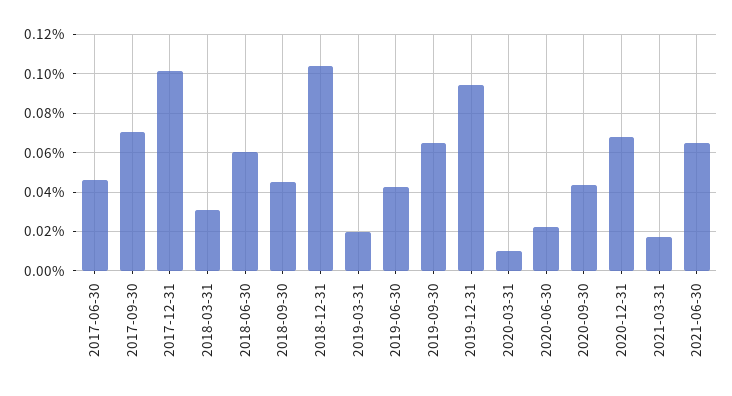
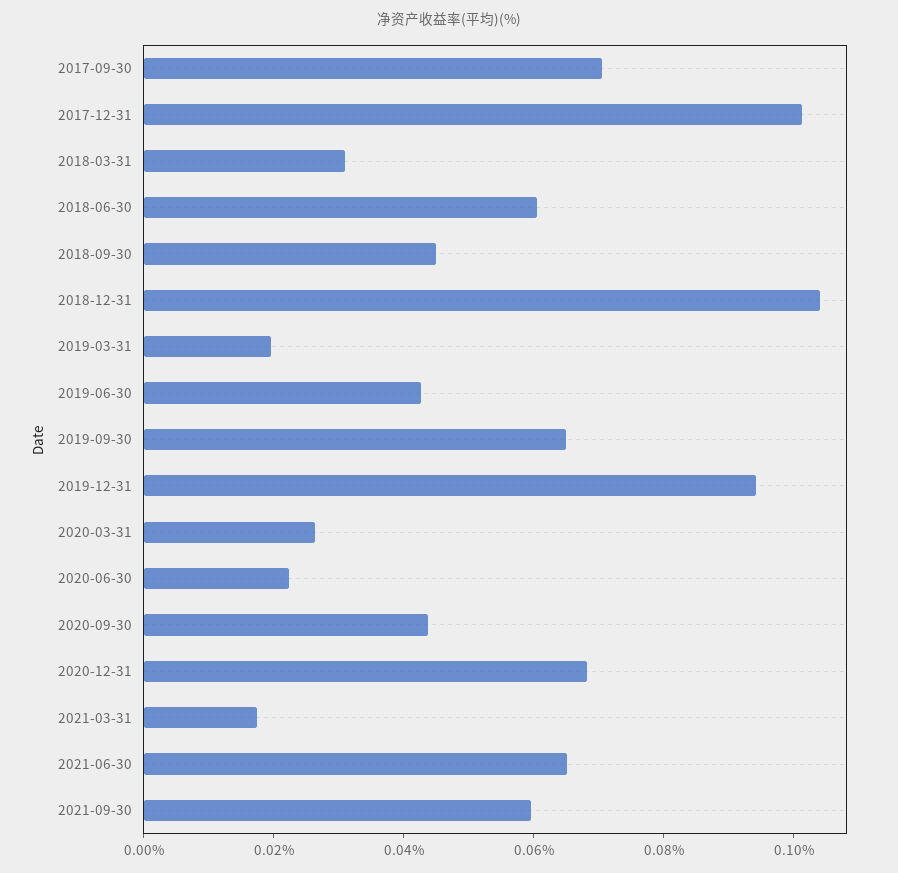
2017-06-30: 0.045 -> none
2020-03-31: 0.01 -> 0.025
2021-09-30: none -> 0.06

